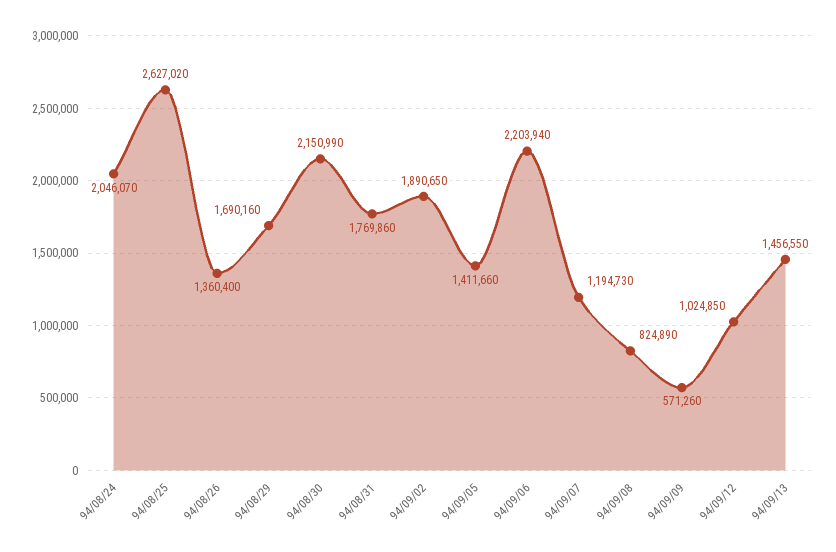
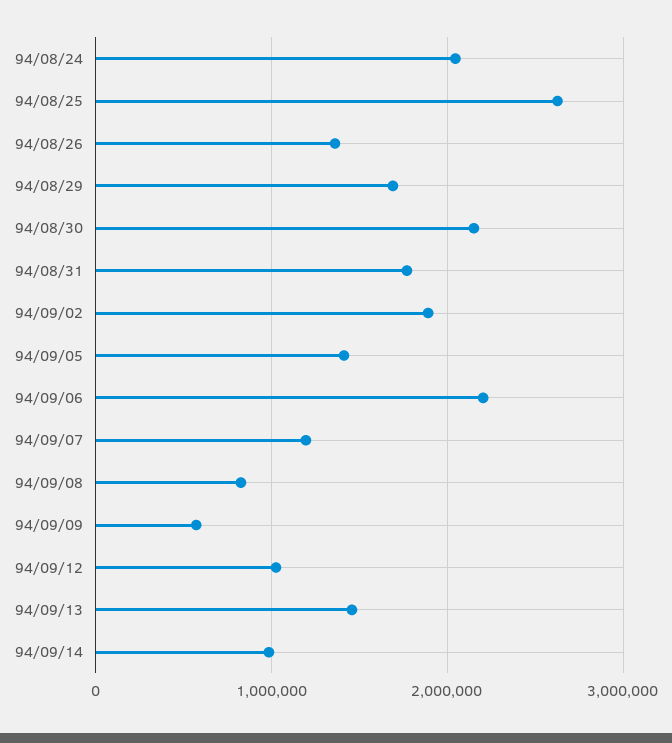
94/09/14: none -> 1000000

